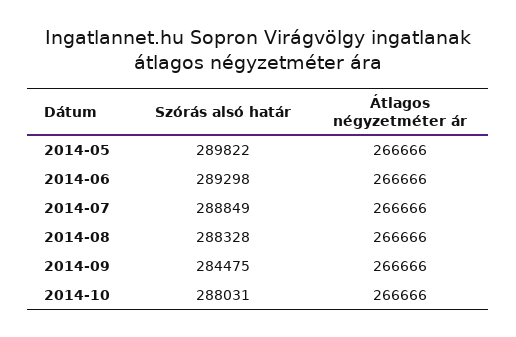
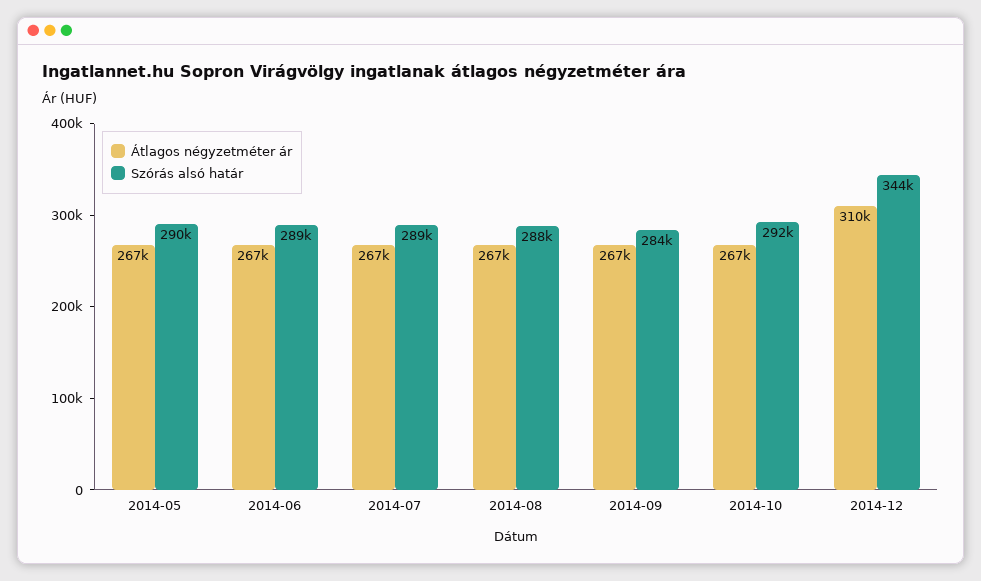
Szórás alsó határ, 2014-10: 288031 -> 292000
Átlagos négyzetméter ár, 2014-12: none -> 310000
Szórás alsó határ, 2014-12: none -> 344000

